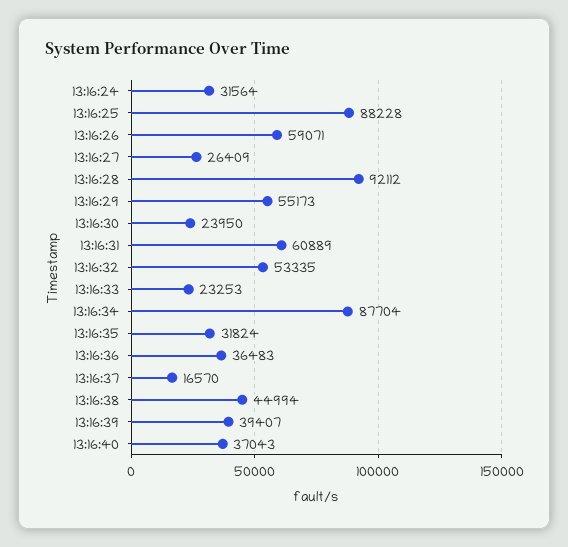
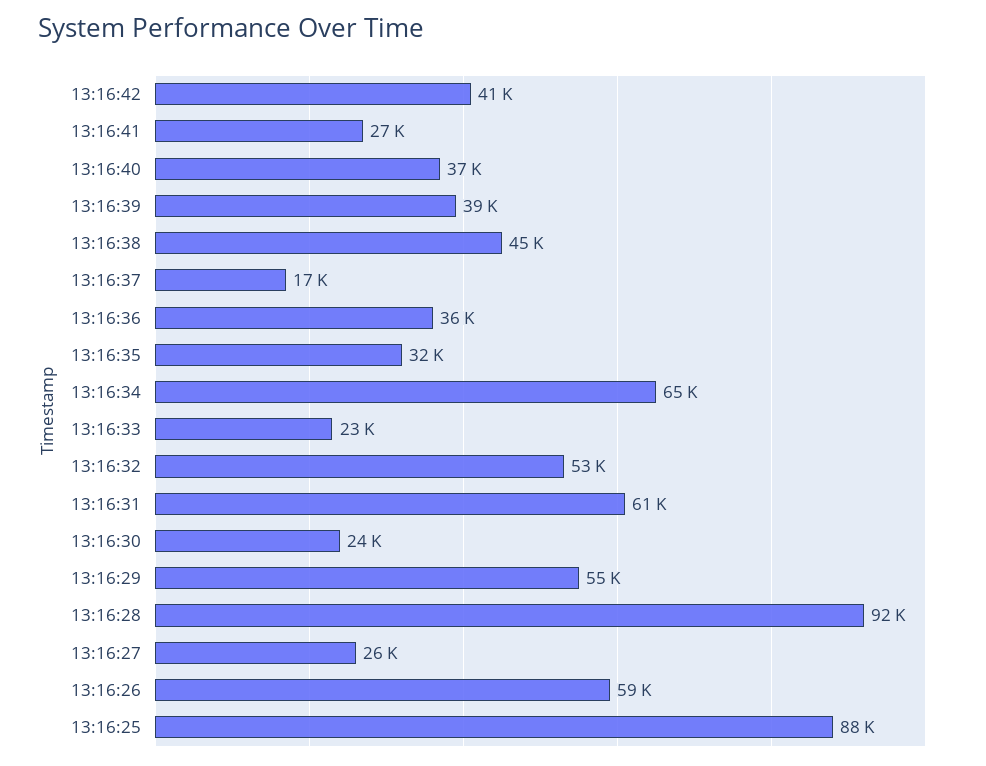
13:16:24: 31564 -> none
13:16:34: 87704 -> 65000
13:16:42: none -> 41000
13:16:41: none -> 27000

